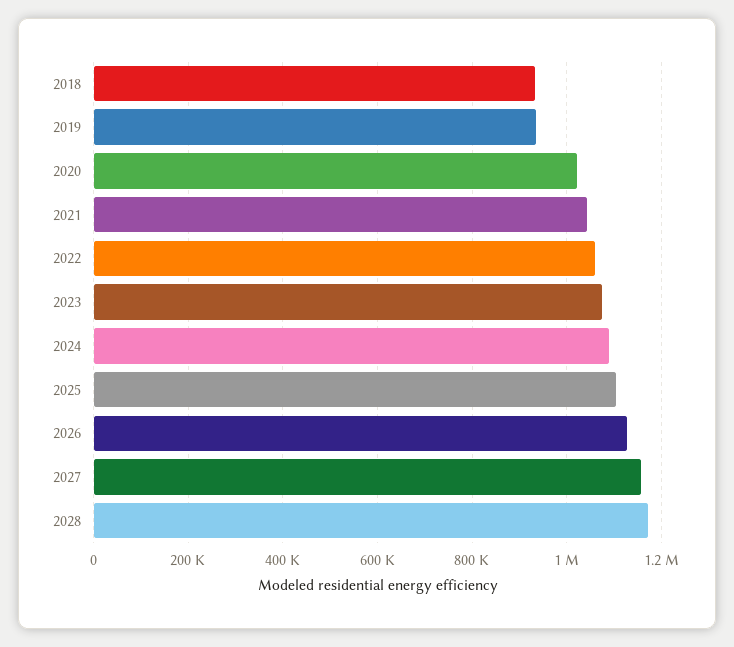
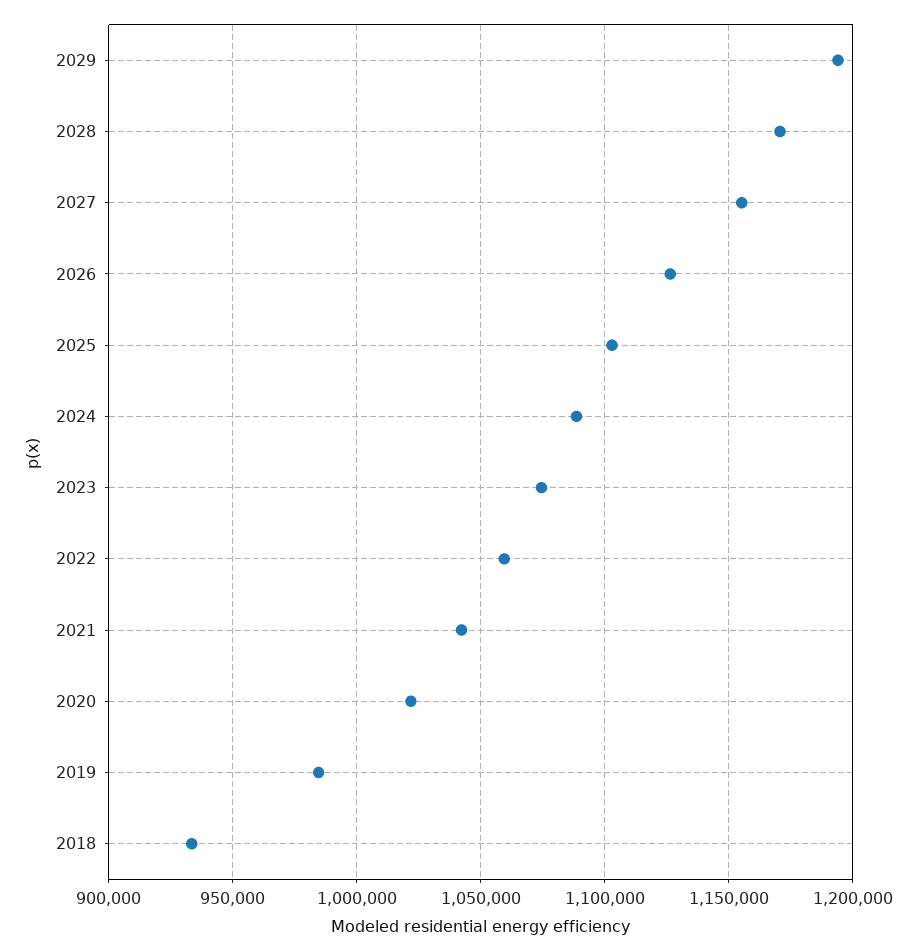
2019: 940000 -> 985000
2029: none -> 1195000

